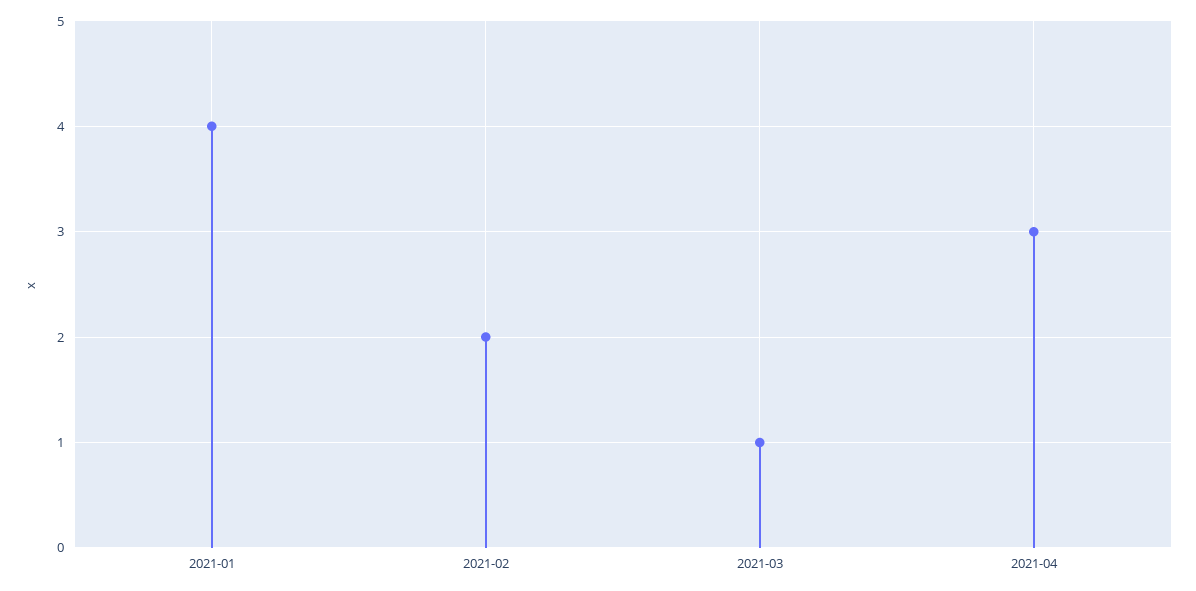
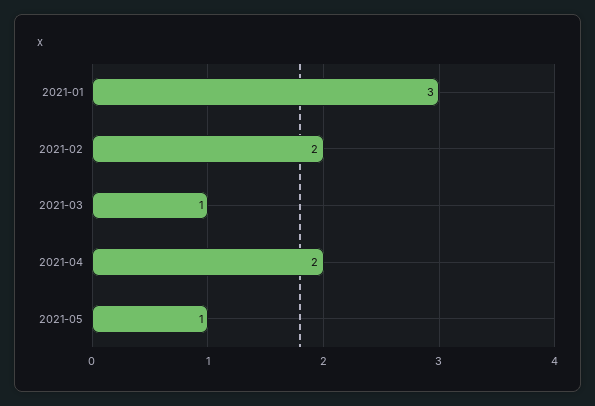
2021-01: 4 -> 3
2021-04: 3 -> 2
2021-05: none -> 1

